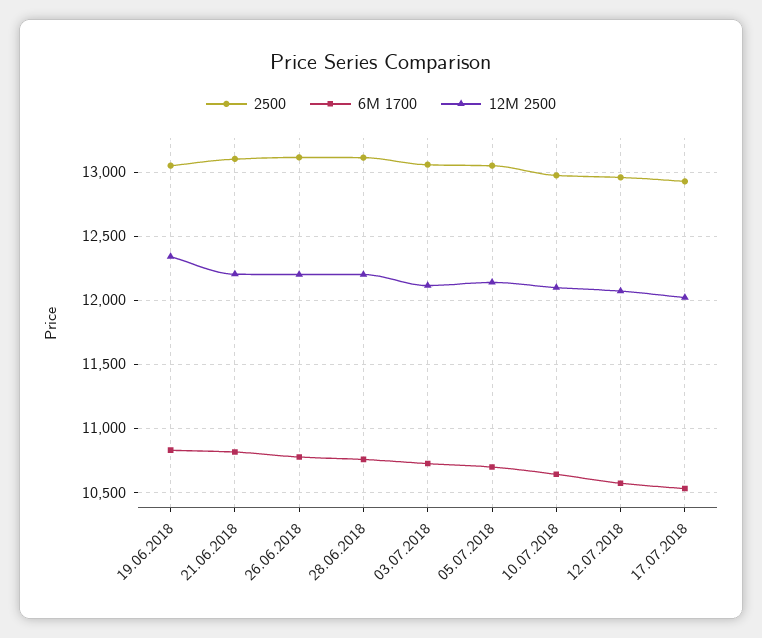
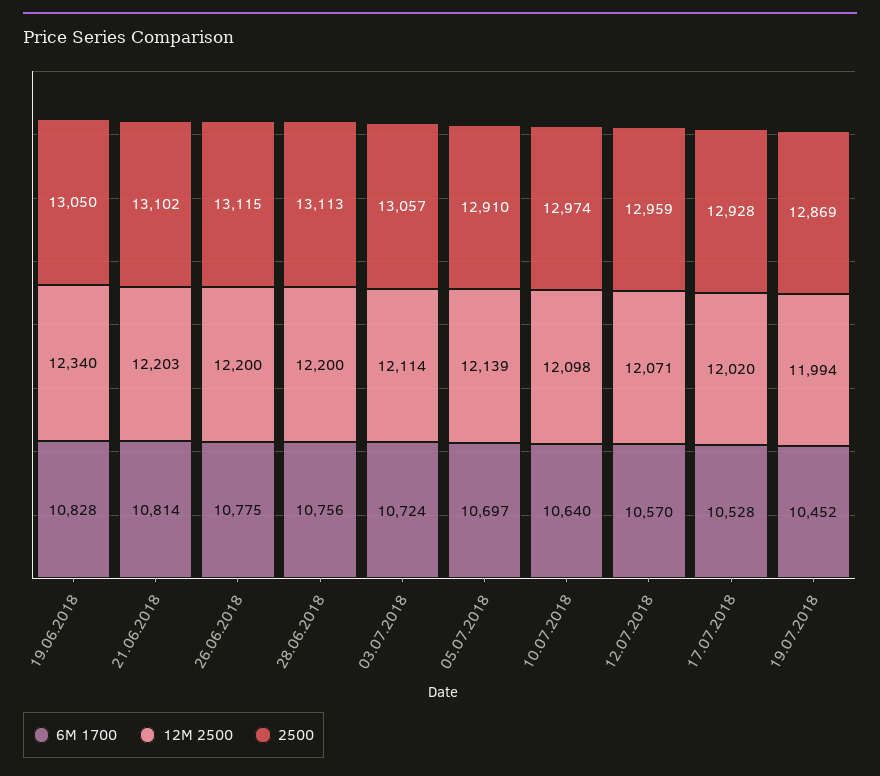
2500, 05.07.2018: 13050 -> 12910
6M 1700, 19.07.2018: none -> 10452
12M 2500, 19.07.2018: none -> 11994
2500, 19.07.2018: none -> 12869

